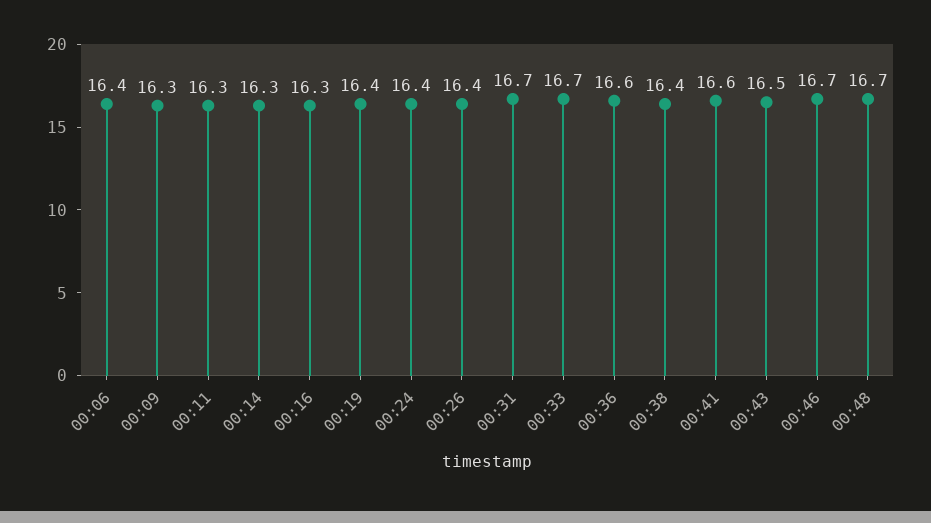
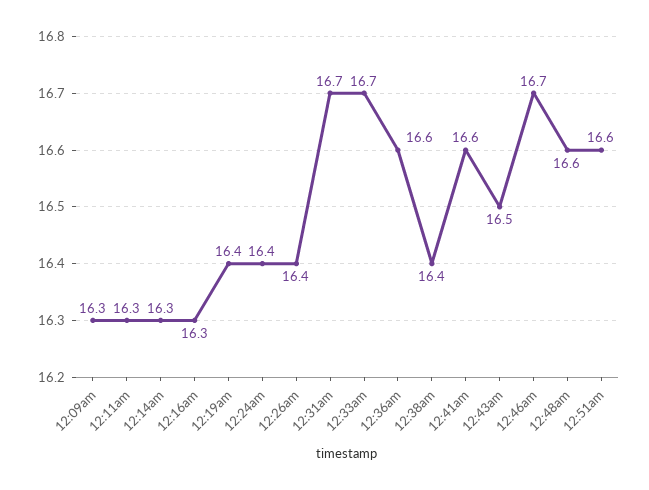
00:06: 16.4 -> none
00:48: 16.7 -> 16.6
12:51am: none -> 16.6

